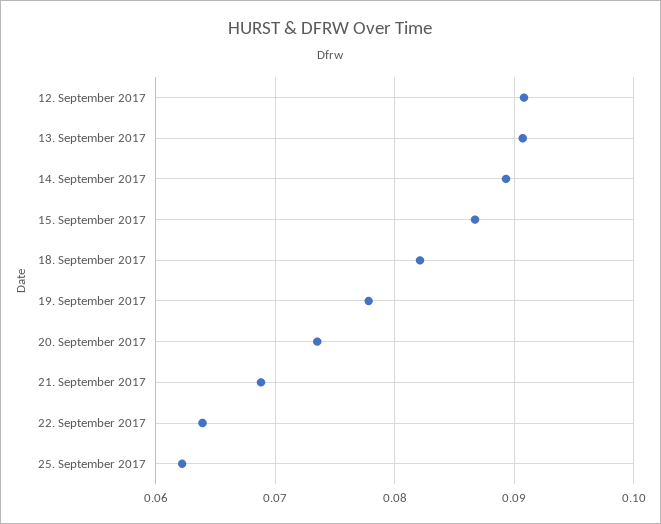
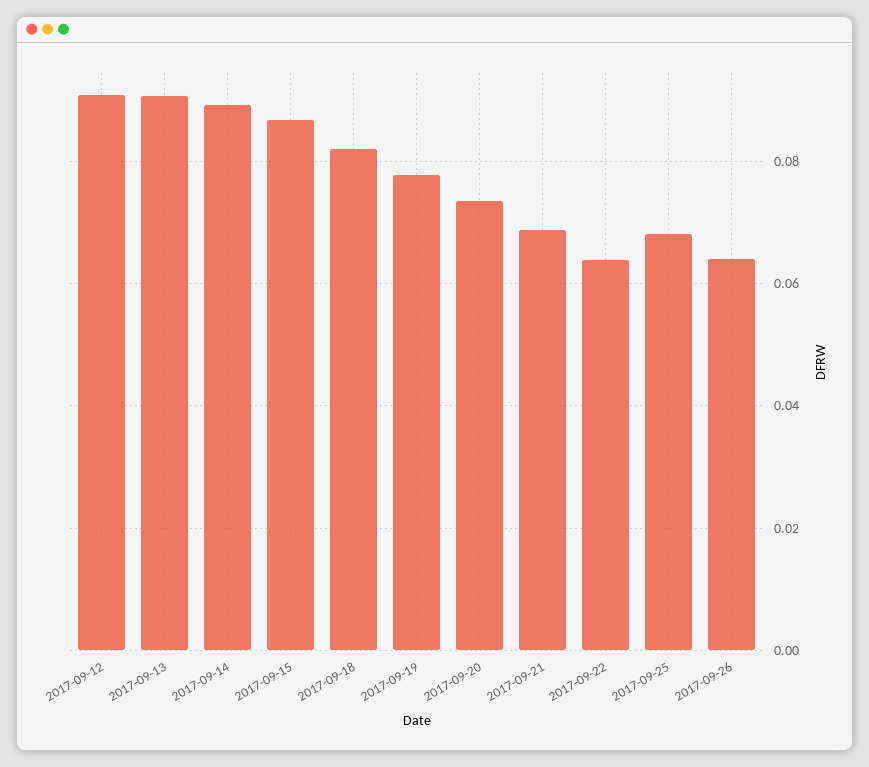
25. September 2017: 0.062 -> 0.068
2017-09-26: none -> 0.064

